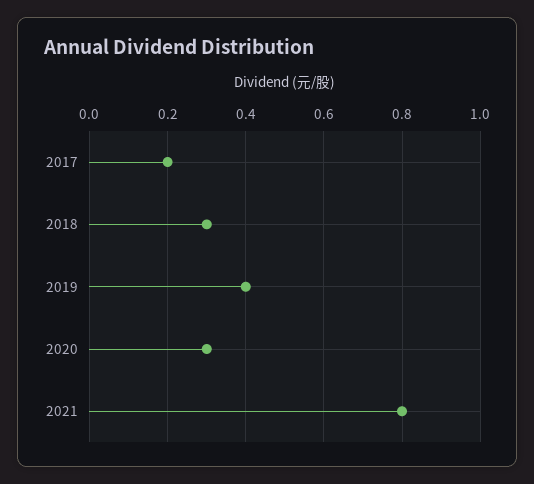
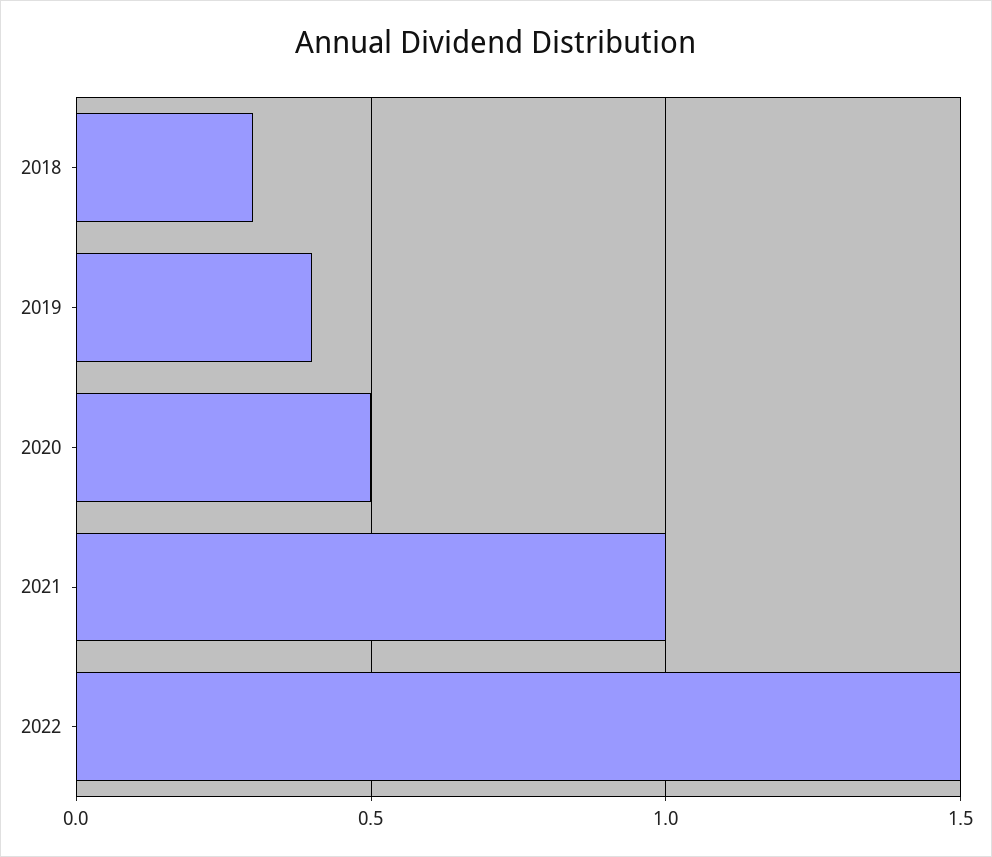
2017: 0.2 -> none
2020: 0.3 -> 0.5
2021: 0.8 -> 1
2022: none -> 1.5

